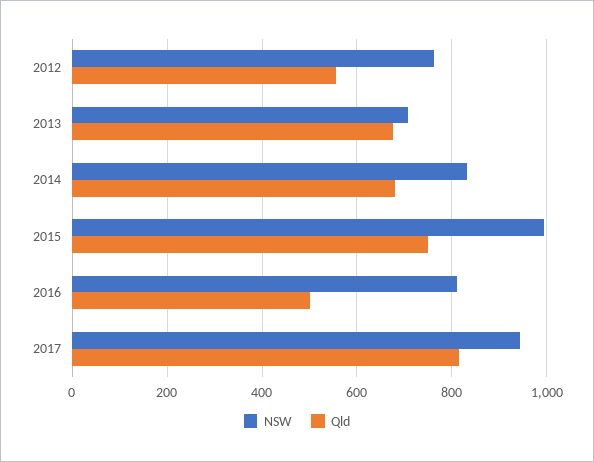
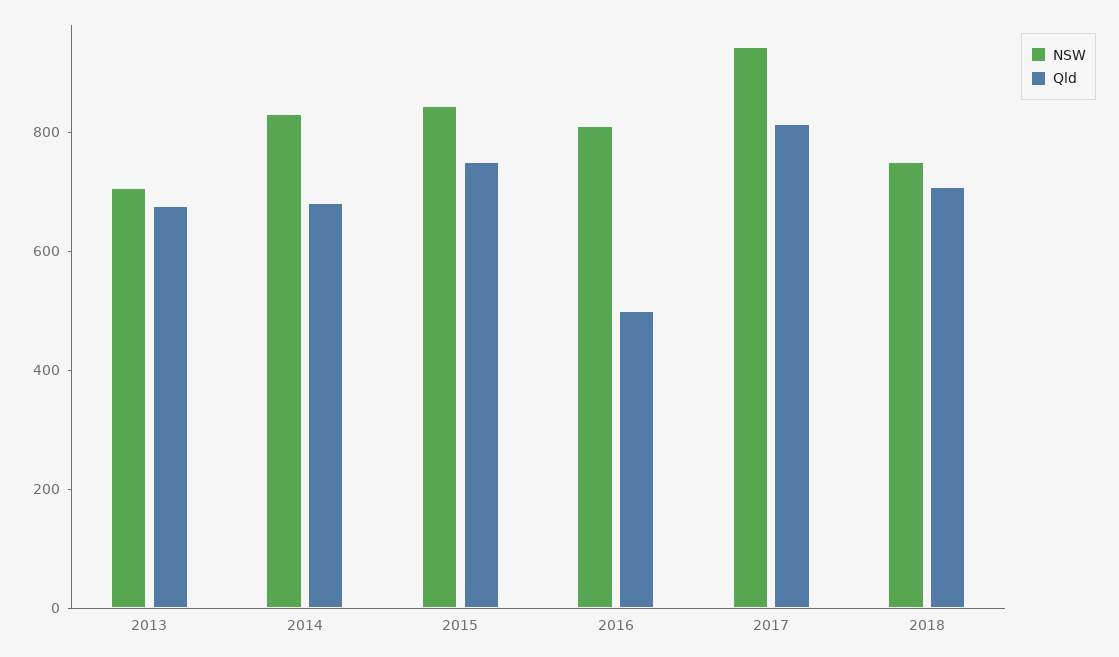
NSW, 2012: 760 -> none
Qld, 2012: 560 -> none
NSW, 2015: 1000 -> 850
NSW, 2018: none -> 750
Qld, 2018: none -> 700

